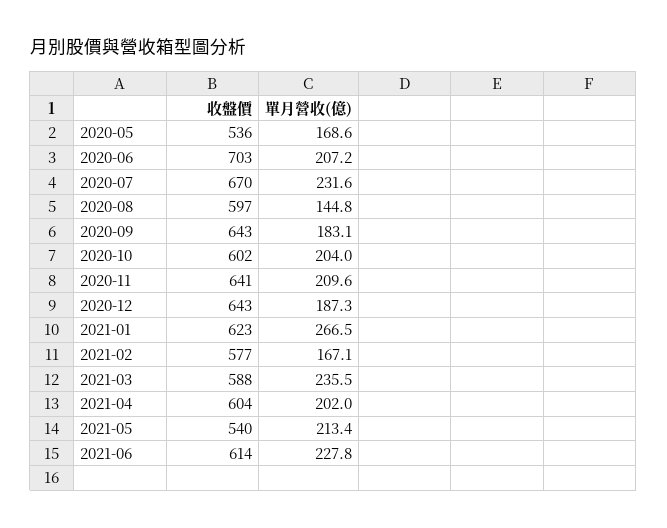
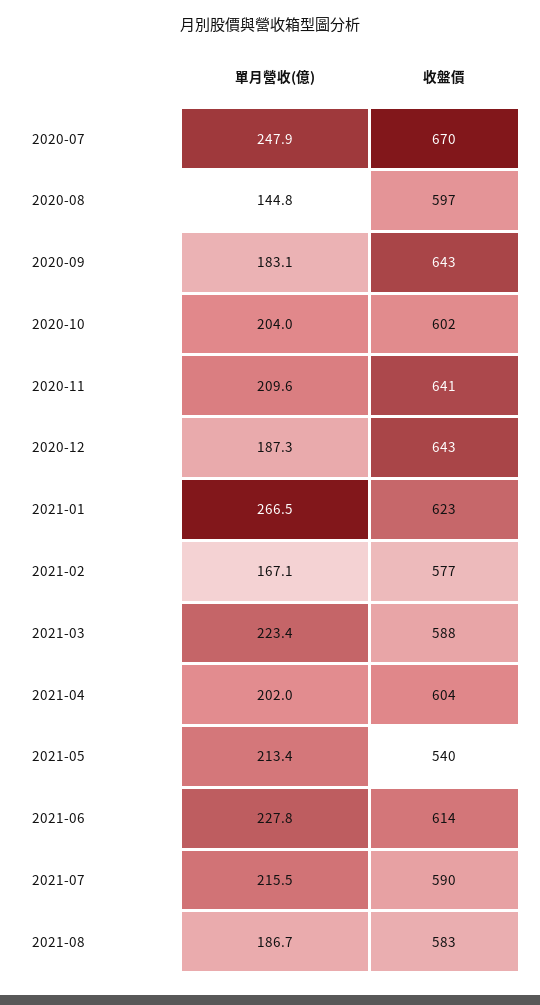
收盤價, 2020-05: 536 -> none
單月營收(億), 2020-05: 168.6 -> none
收盤價, 2020-06: 703 -> none
單月營收(億), 2020-06: 207.2 -> none
單月營收(億), 2020-07: 231.6 -> 247.9
單月營收(億), 2021-03: 235.5 -> 223.4
單月營收(億), 2021-07: none -> 215.5
收盤價, 2021-07: none -> 590
單月營收(億), 2021-08: none -> 186.7
收盤價, 2021-08: none -> 583

